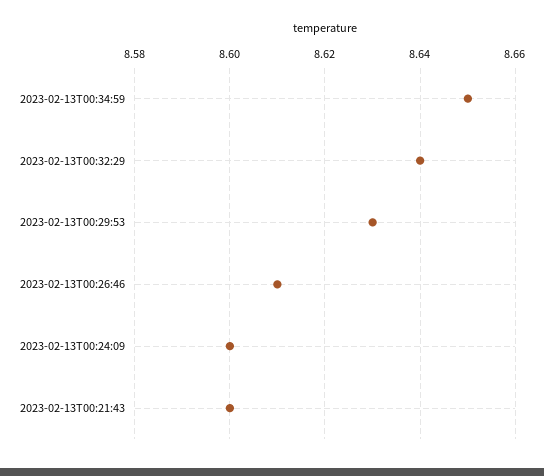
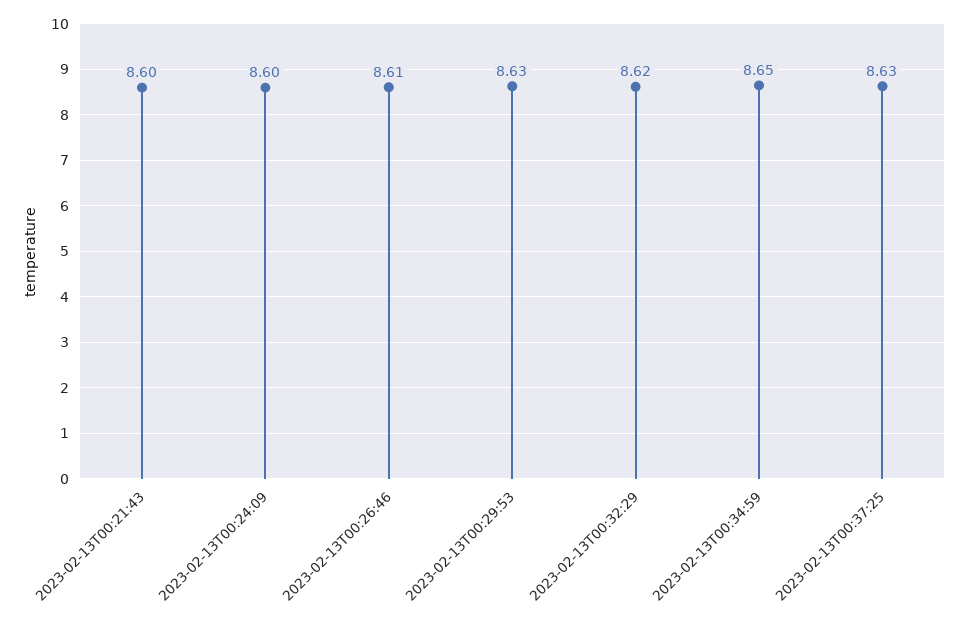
2023-02-13T00:32:29: 8.64 -> 8.62
2023-02-13T00:37:25: none -> 8.63

